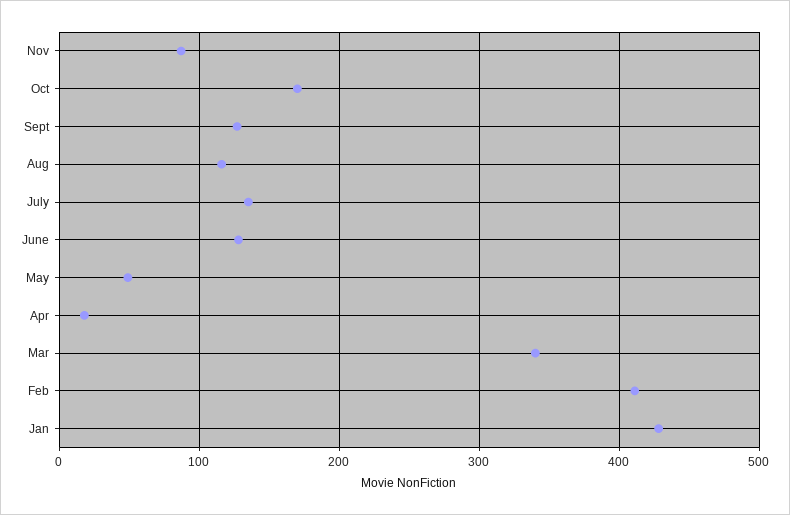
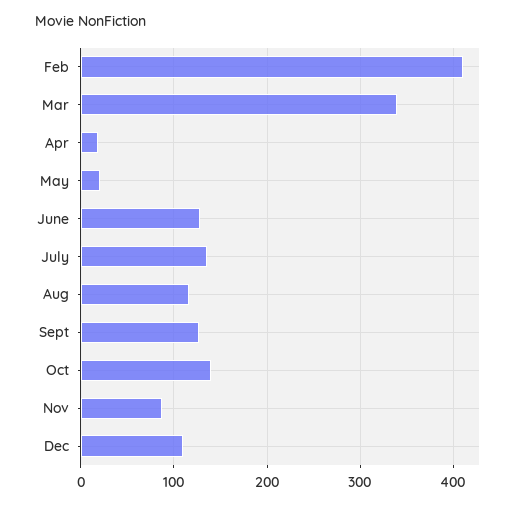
Oct: 170 -> 140
May: 50 -> 20
Jan: 430 -> none
Dec: none -> 110

